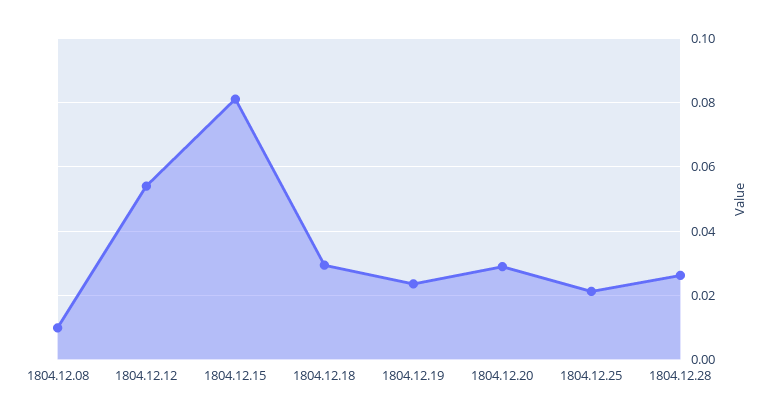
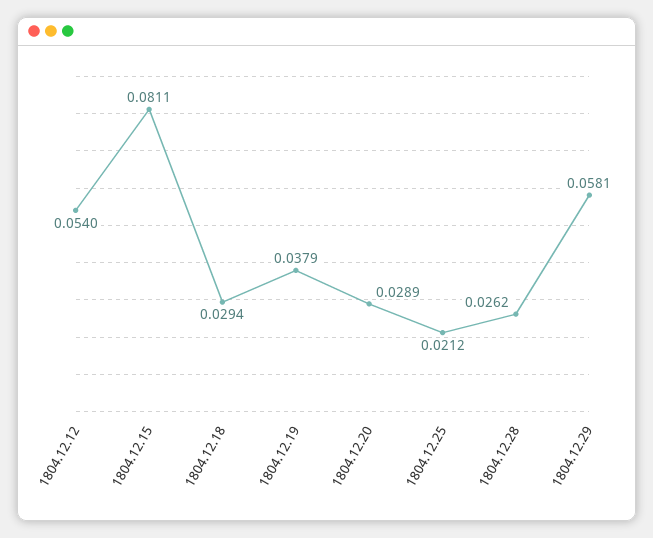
1804.12.08: 0.01 -> none
1804.12.19: 0.024 -> 0.0379
1804.12.29: none -> 0.0581

